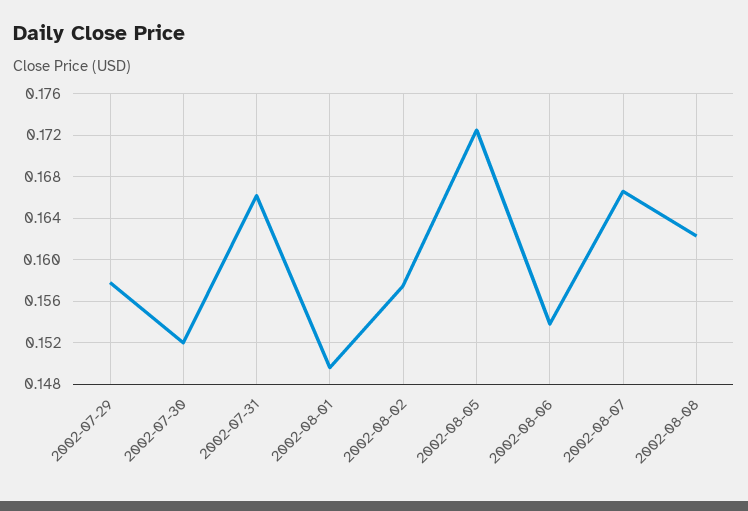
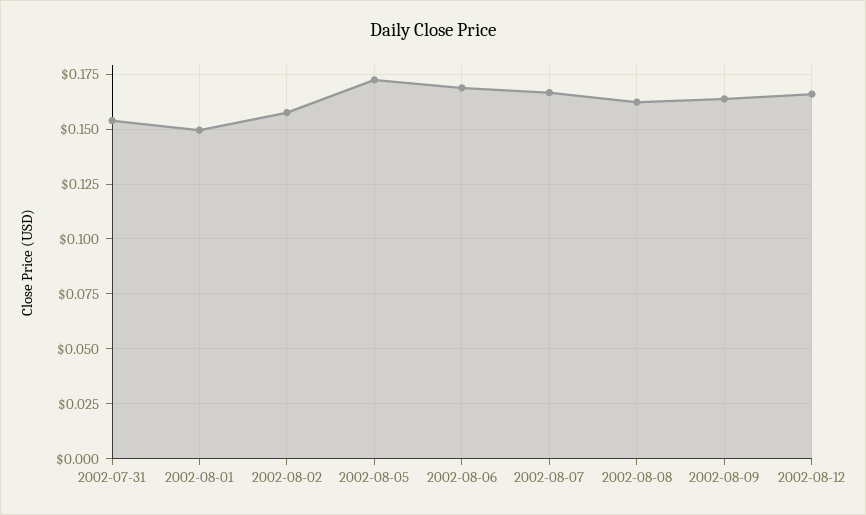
2002-07-29: 0.158 -> none
2002-07-30: 0.152 -> none
2002-07-31: 0.166 -> 0.155
2002-08-06: 0.154 -> 0.17
2002-08-09: none -> 0.165
2002-08-12: none -> 0.165

